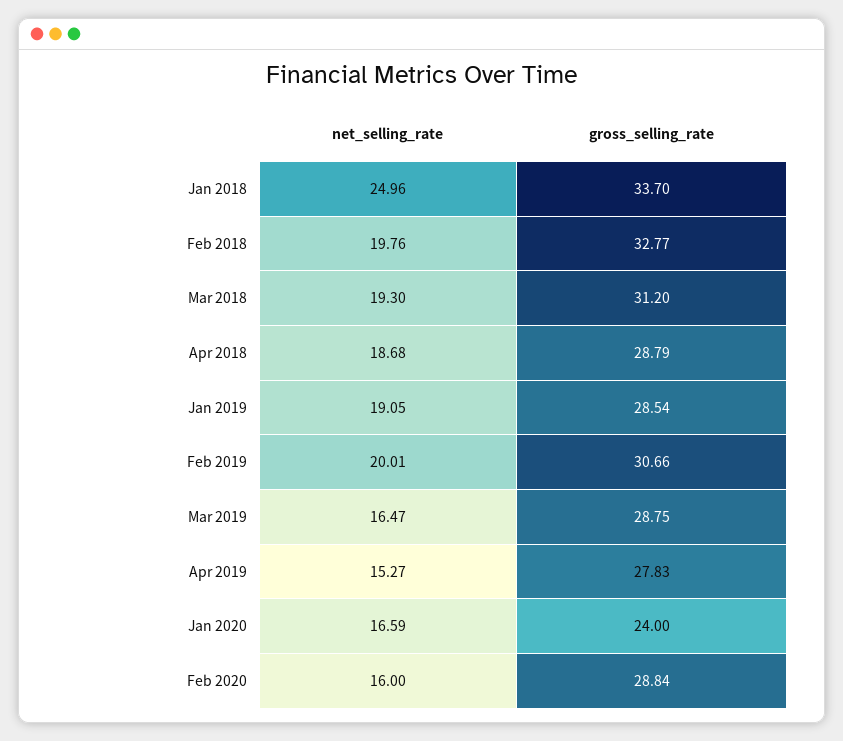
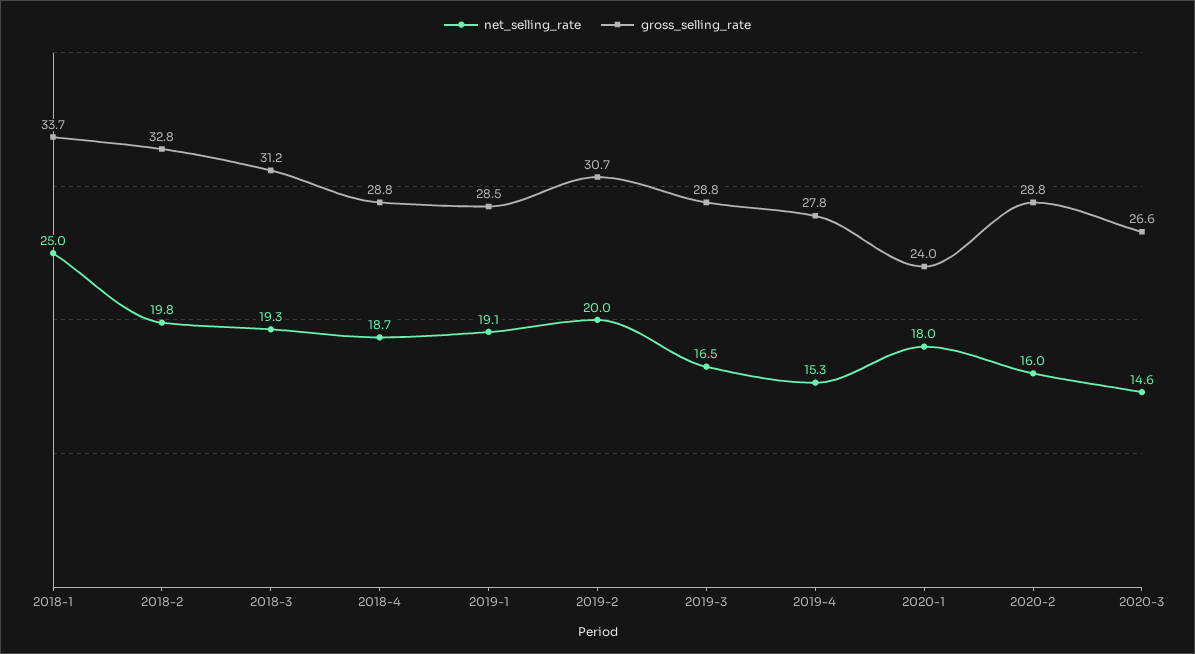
net_selling_rate, Jan 2020: 16.59 -> 18
net_selling_rate, 2020-3: none -> 14.6
gross_selling_rate, 2020-3: none -> 26.6

